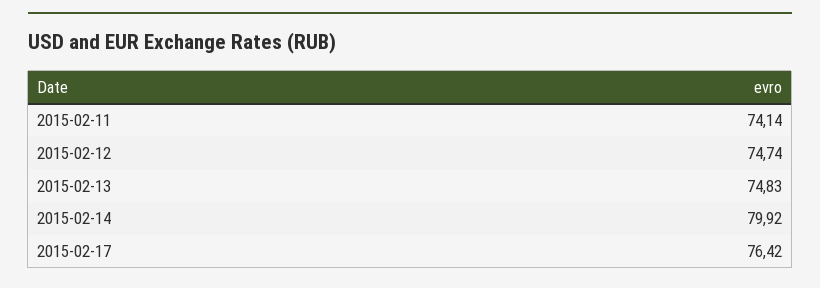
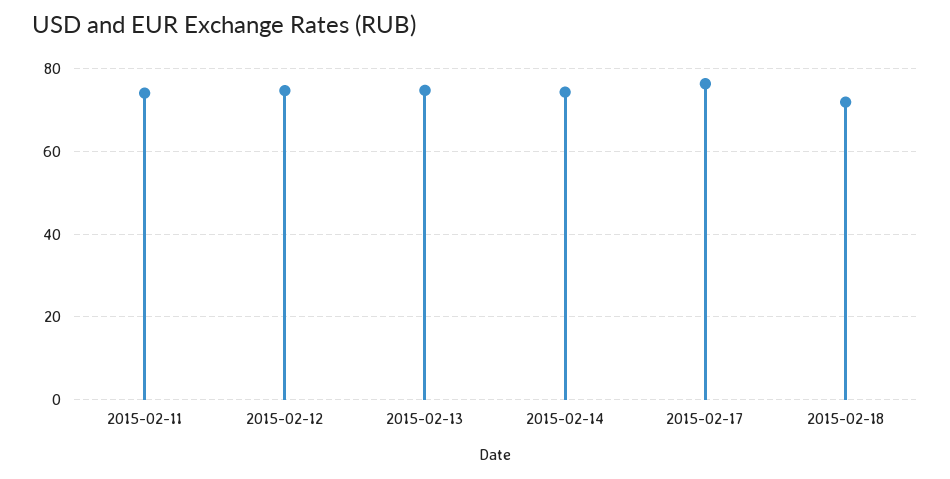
2015-02-14: 79.92 -> 74
2015-02-18: none -> 72

